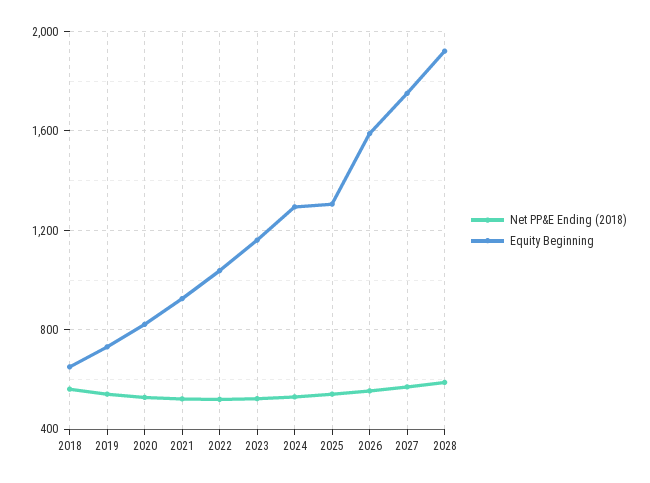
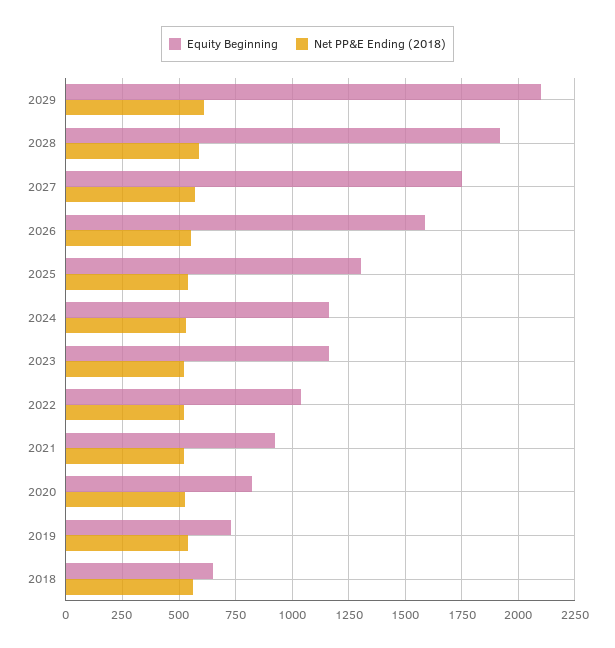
Equity Beginning, 2024: 1300 -> 1150
Equity Beginning, 2029: none -> 2100
Net PP&E Ending (2018), 2029: none -> 600

